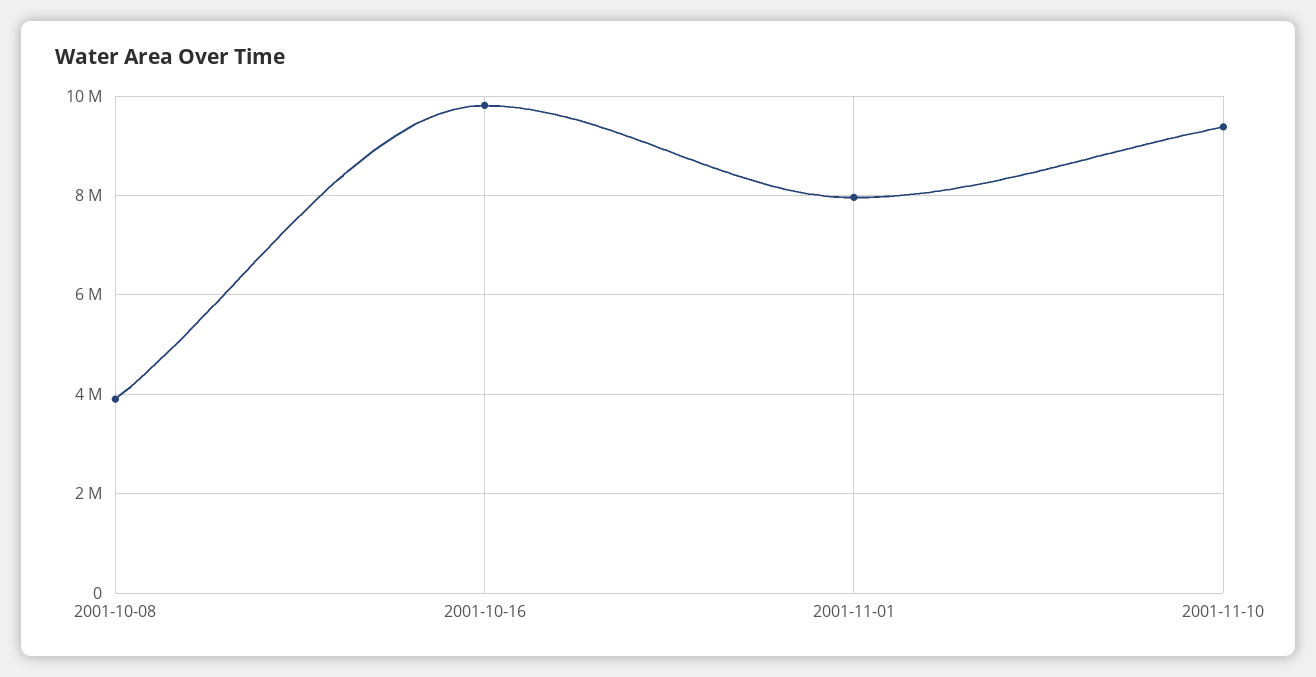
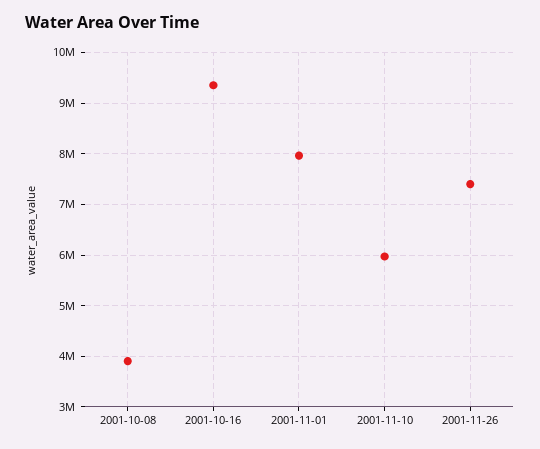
2001-10-16: 9800000 -> 9400000
2001-11-10: 9400000 -> 6000000
2001-11-26: none -> 7400000

